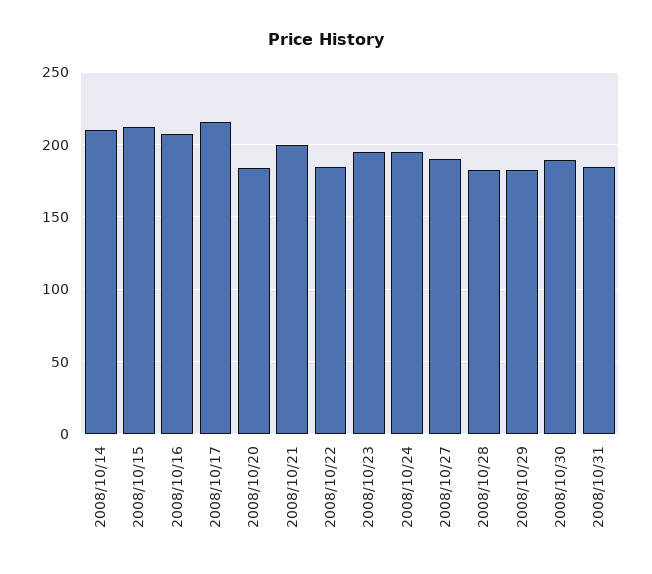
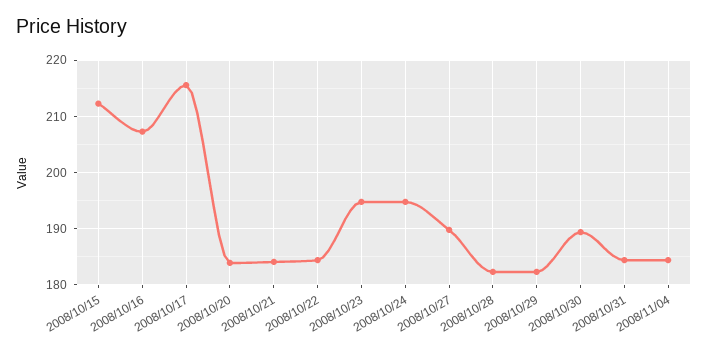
2008/10/14: 210 -> none
2008/10/21: 200 -> 184
2008/11/04: none -> 184

